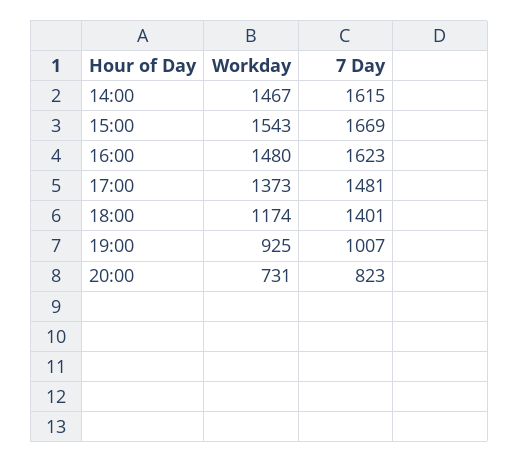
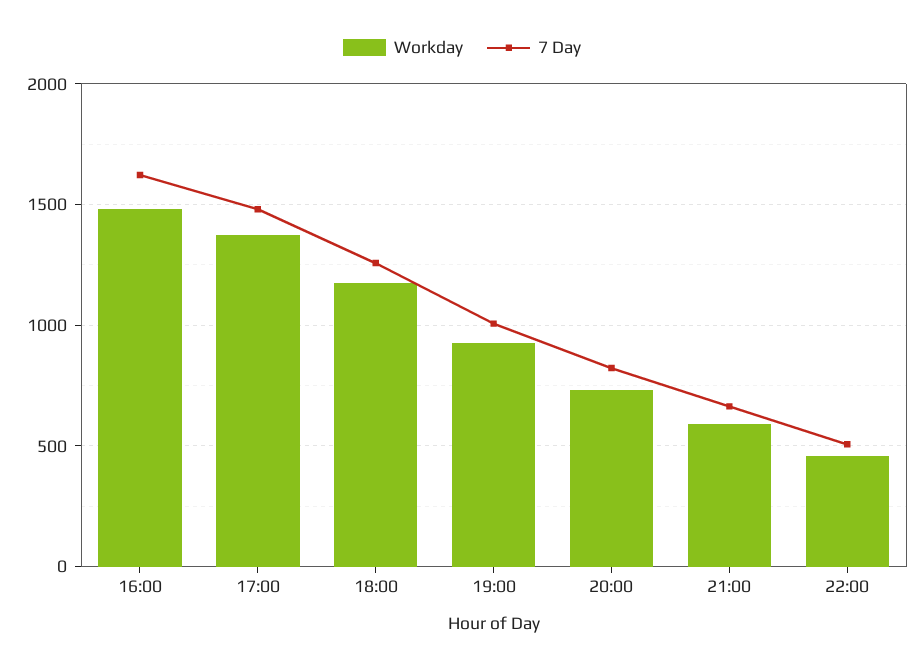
Workday, 14:00: 1467 -> none
7 Day, 14:00: 1615 -> none
Workday, 15:00: 1543 -> none
7 Day, 15:00: 1669 -> none
7 Day, 18:00: 1401 -> 1250
Workday, 21:00: none -> 600
7 Day, 21:00: none -> 650
Workday, 22:00: none -> 450
7 Day, 22:00: none -> 500

